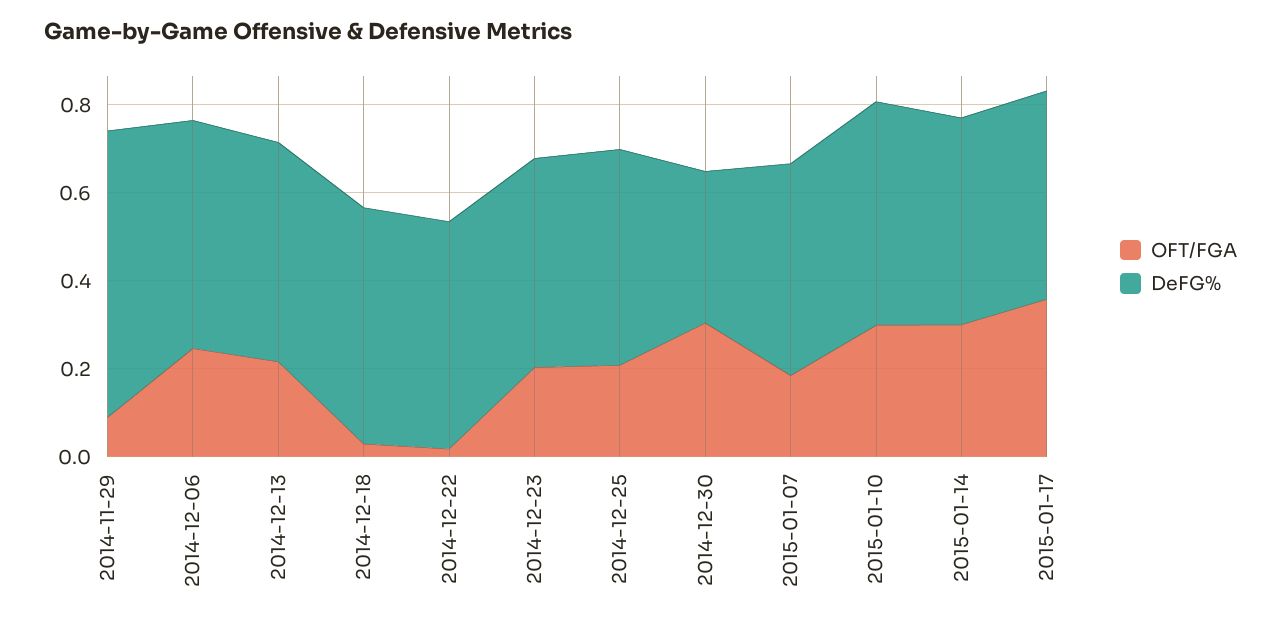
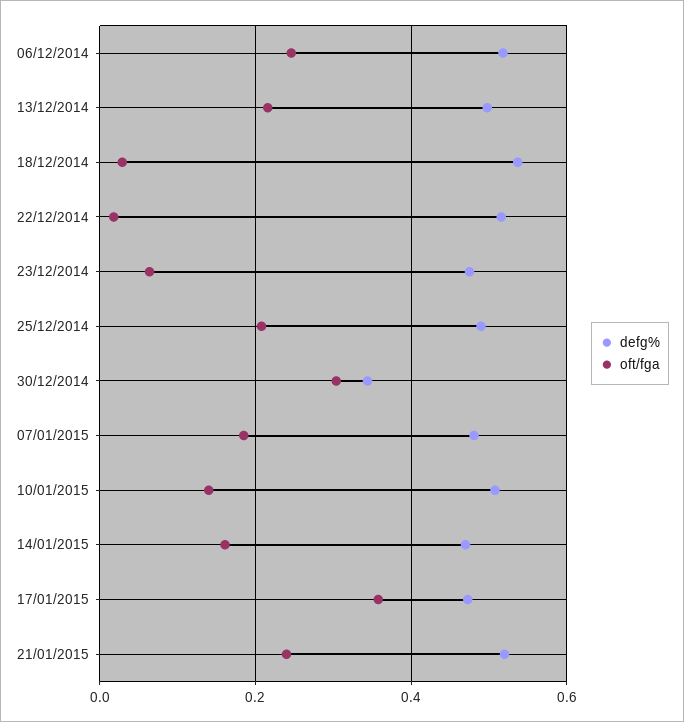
OFT/FGA, 2014-11-29: 0.1 -> none
DeFG%, 2014-11-29: 0.65 -> none
OFT/FGA, 2014-12-23: 0.2 -> 0.06
OFT/FGA, 2015-01-10: 0.3 -> 0.14
OFT/FGA, 2015-01-14: 0.3 -> 0.16
DeFG%, 21/01/2015: none -> 0.52
OFT/FGA, 21/01/2015: none -> 0.24

